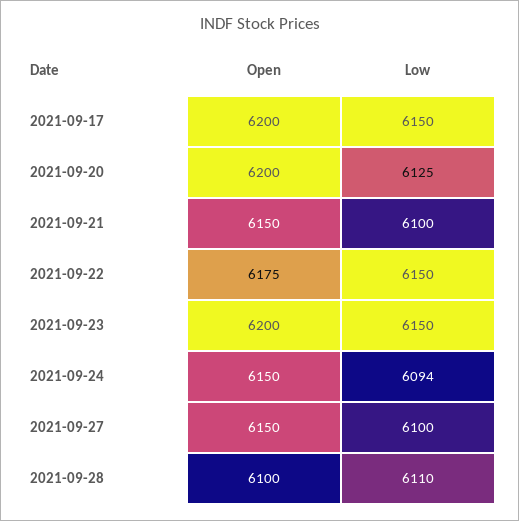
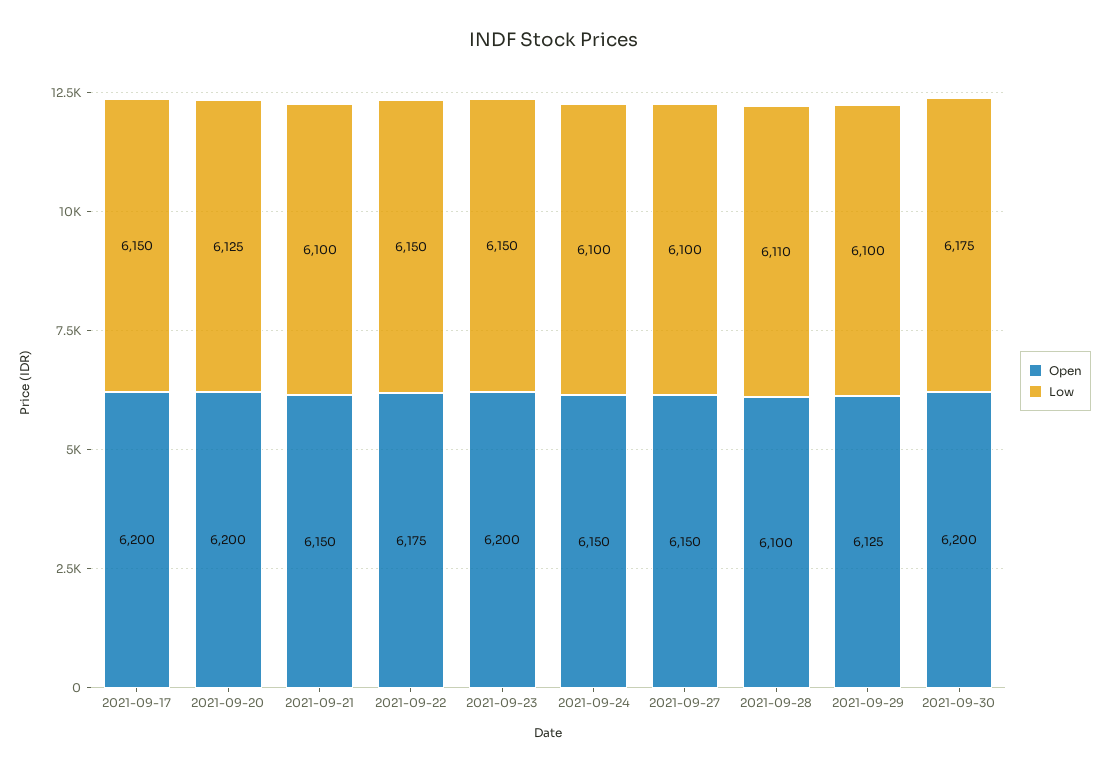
Low, 2021-09-24: 6094 -> 6100
Open, 2021-09-29: none -> 6125
Low, 2021-09-29: none -> 6100
Open, 2021-09-30: none -> 6200
Low, 2021-09-30: none -> 6175

